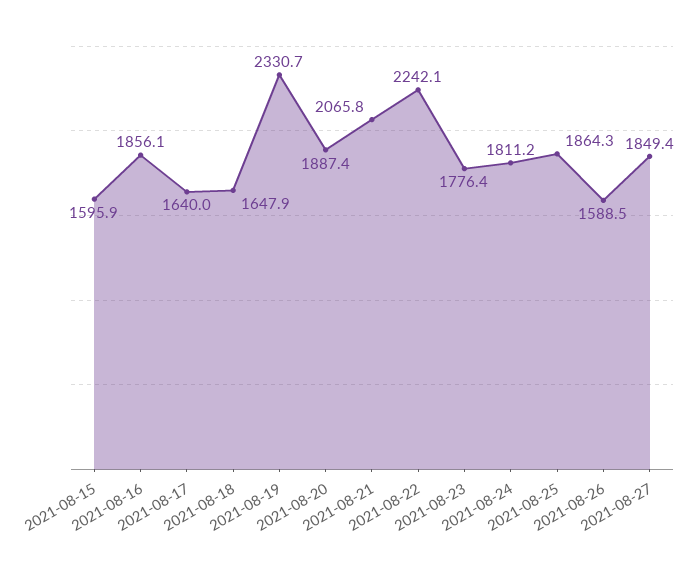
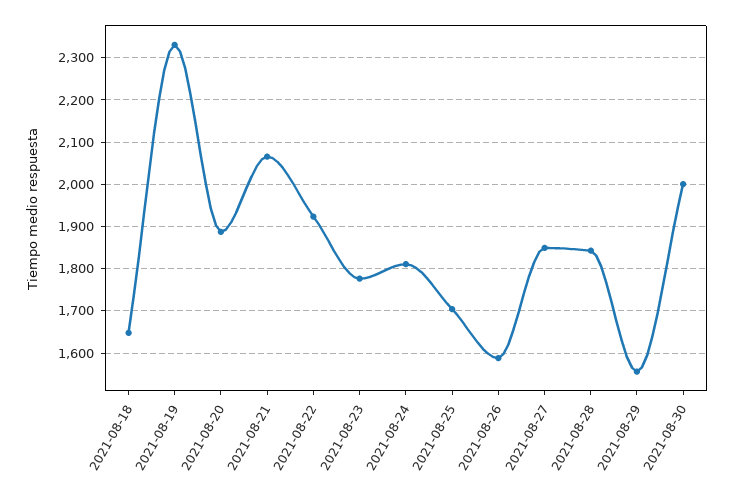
2021-08-15: 1595.9 -> none
2021-08-16: 1856.1 -> none
2021-08-17: 1640 -> none
2021-08-22: 2242.1 -> 1920
2021-08-25: 1864.3 -> 1700
2021-08-28: none -> 1840
2021-08-29: none -> 1560
2021-08-30: none -> 2000

